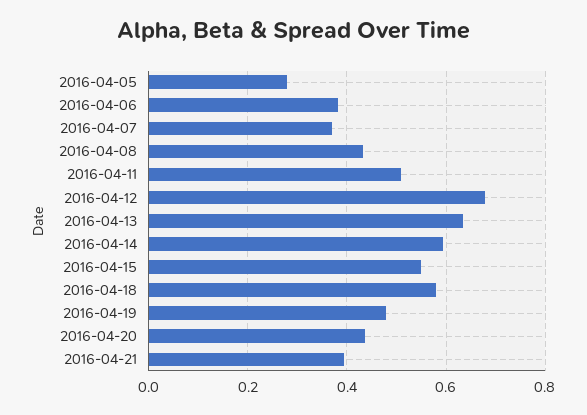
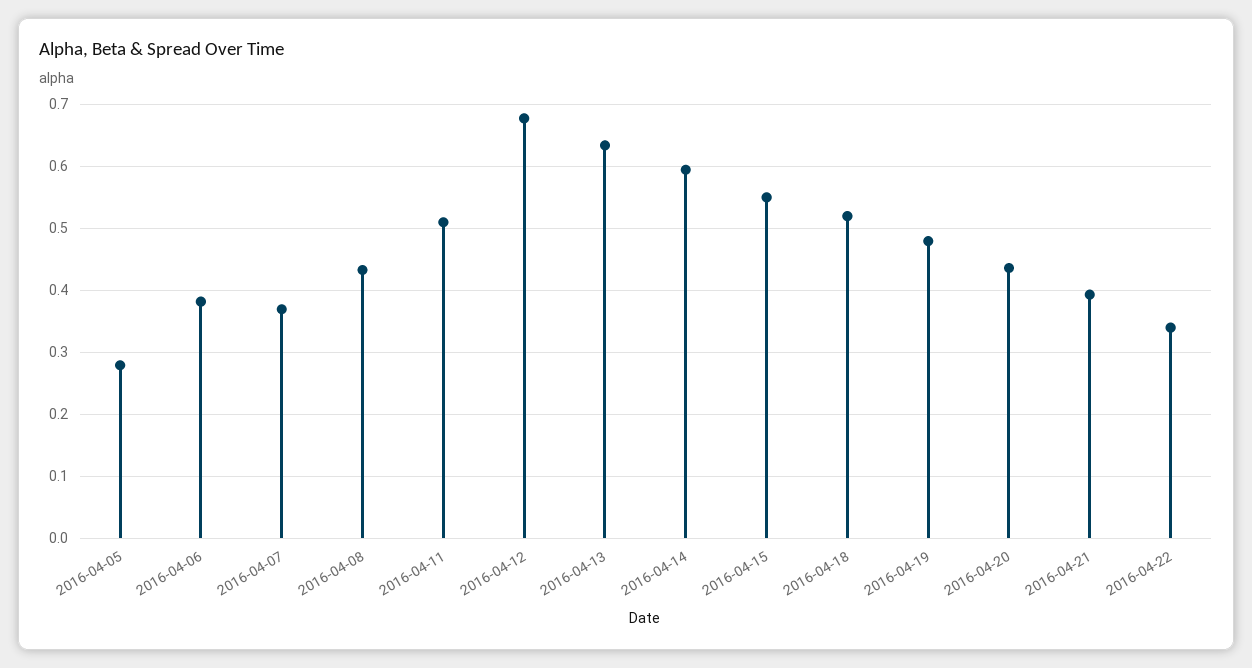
2016-04-18: 0.58 -> 0.52
2016-04-22: none -> 0.34

